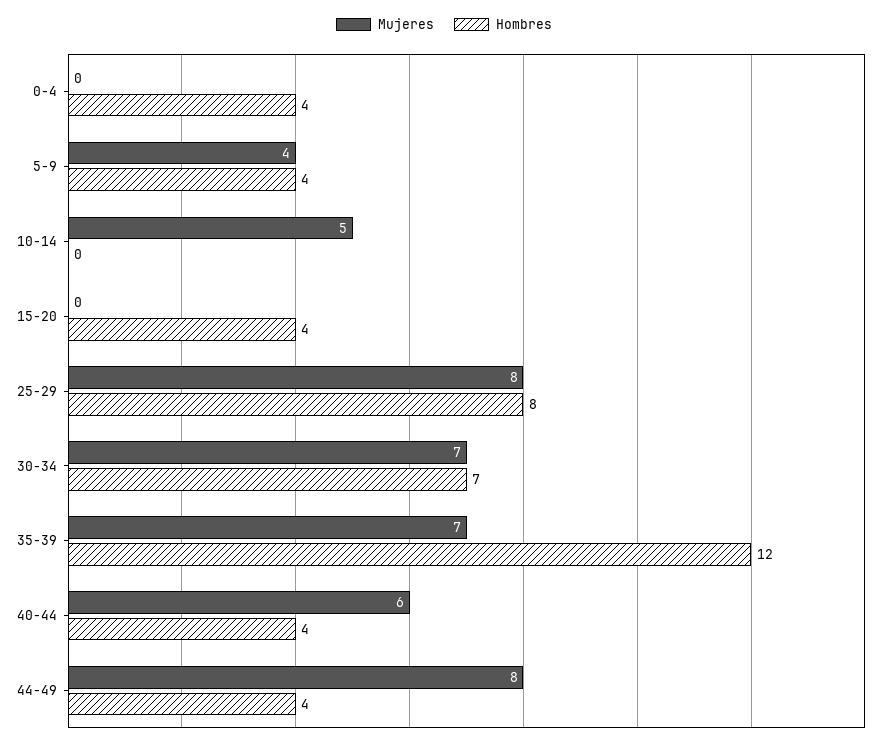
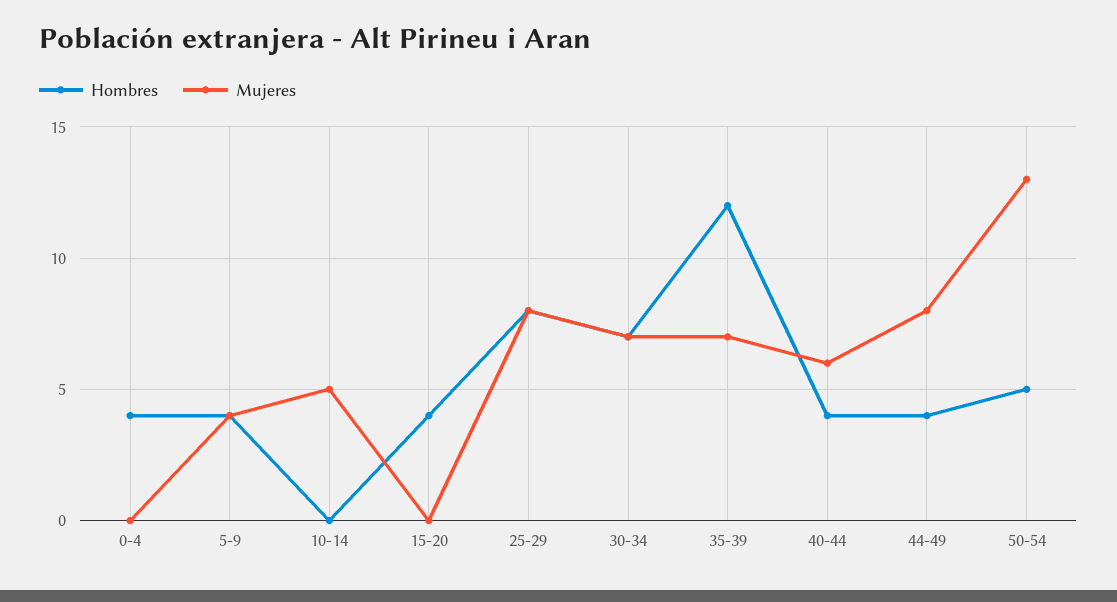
Hombres, 50-54: none -> 5
Mujeres, 50-54: none -> 13

